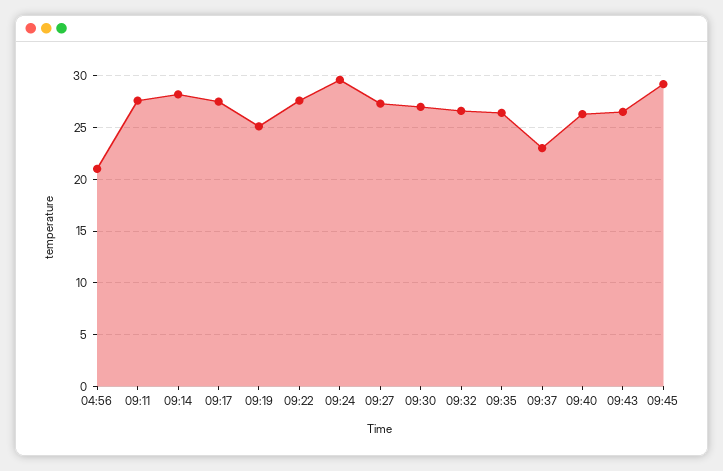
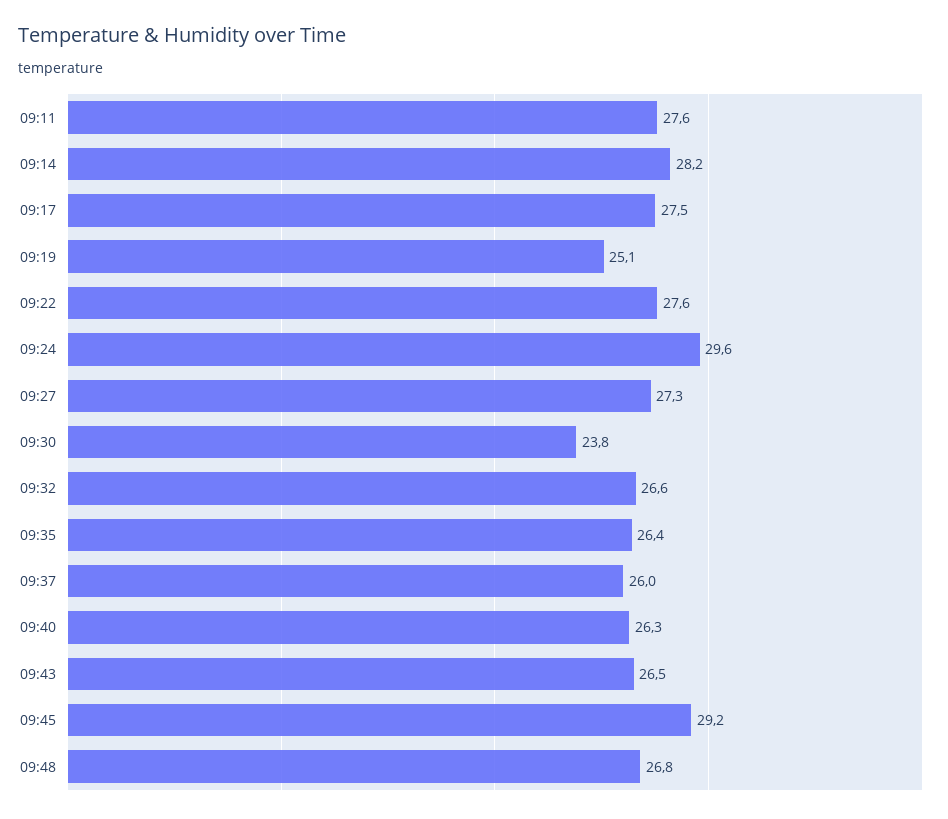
04:56: 21 -> none
09:30: 27 -> 23.8
09:37: 23 -> 26
09:48: none -> 26.8

